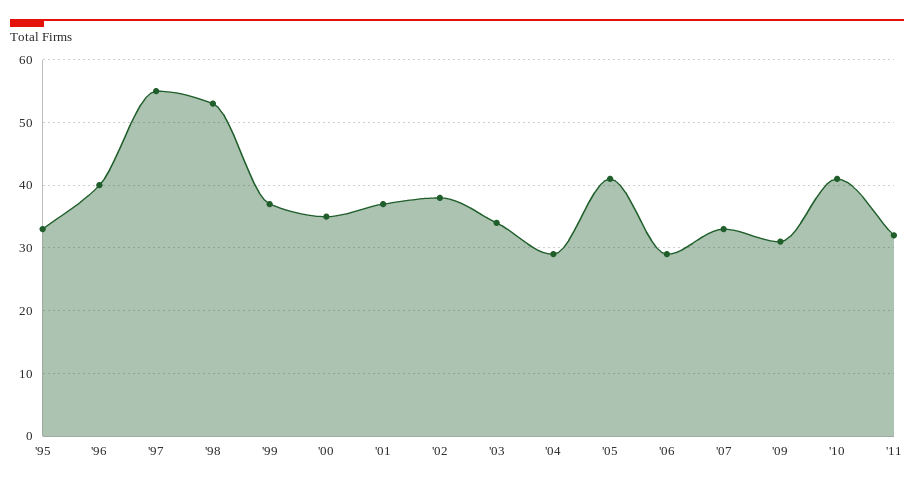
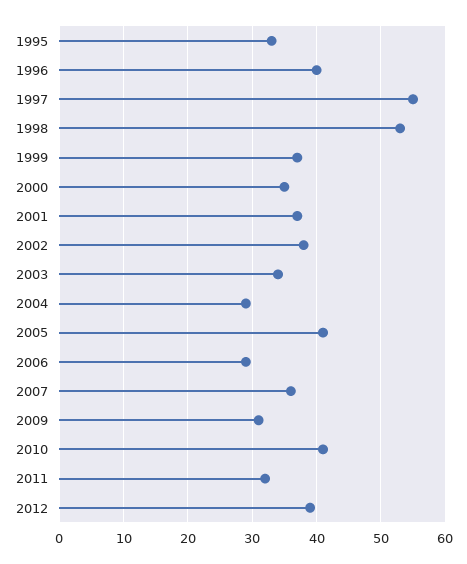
'07: 33 -> 36
2012: none -> 39

